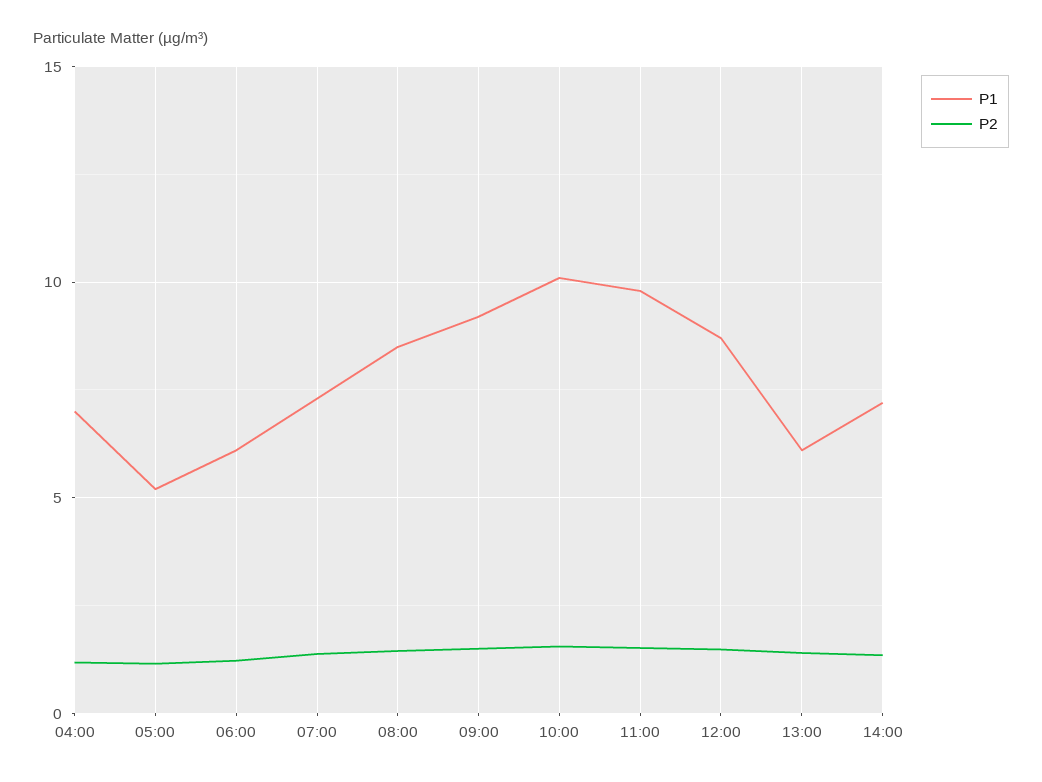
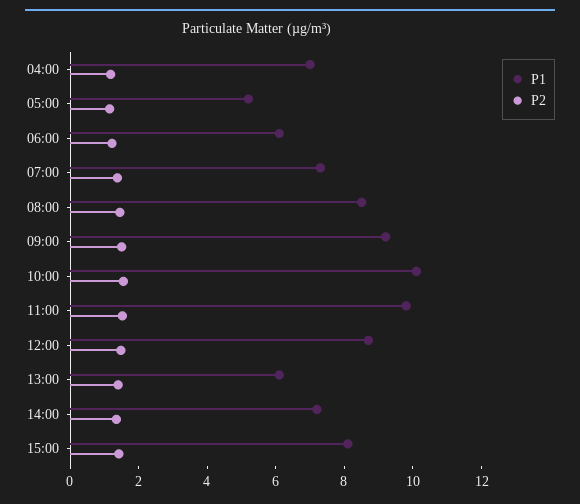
P1, 15:00: none -> 8
P2, 15:00: none -> 1.5

